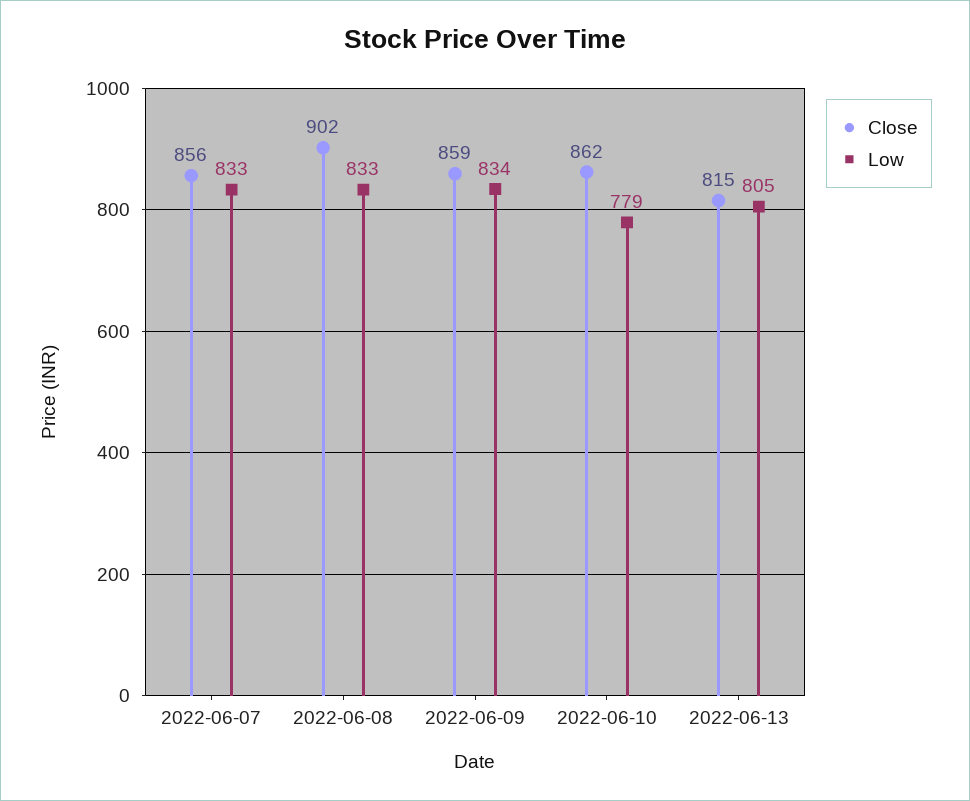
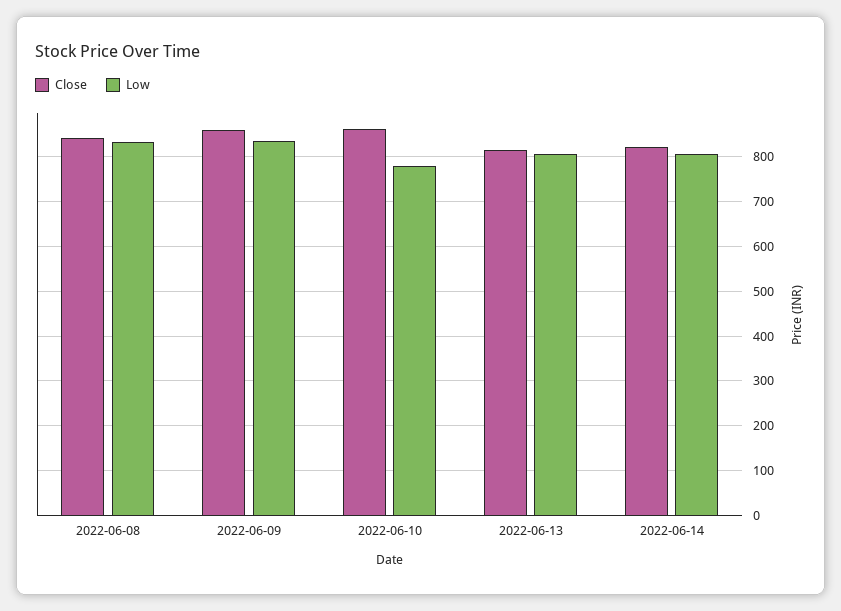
Close, 2022-06-07: 856 -> none
Low, 2022-06-07: 833 -> none
Close, 2022-06-08: 902 -> 840
Close, 2022-06-14: none -> 820
Low, 2022-06-14: none -> 800

